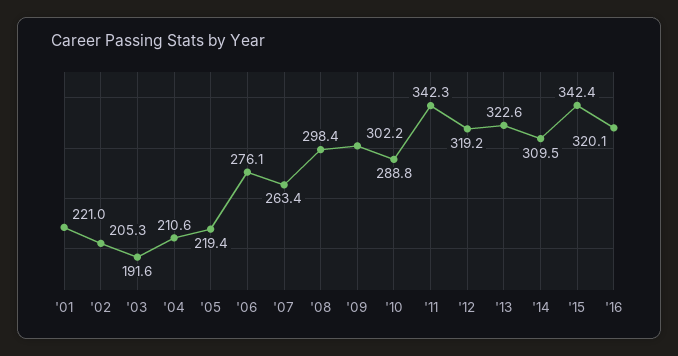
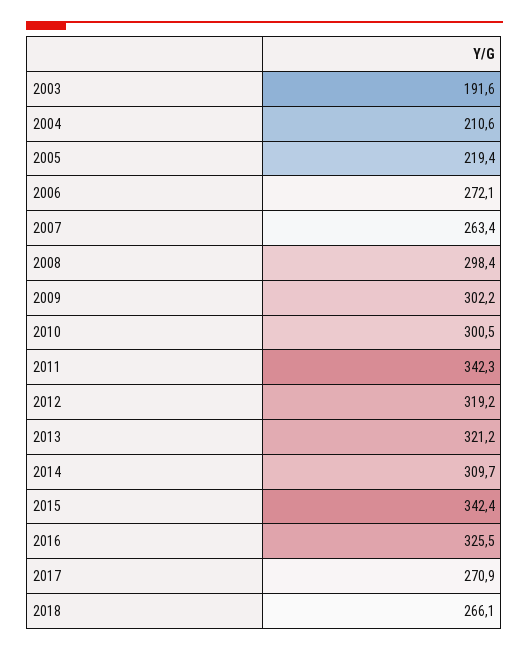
'01: 221 -> none
'02: 205.3 -> none
'06: 276.1 -> 272.1
'10: 288.8 -> 300.5
'13: 322.6 -> 321.2
'14: 309.5 -> 309.7
'16: 320.1 -> 325.5
2017: none -> 270.9
2018: none -> 266.1

